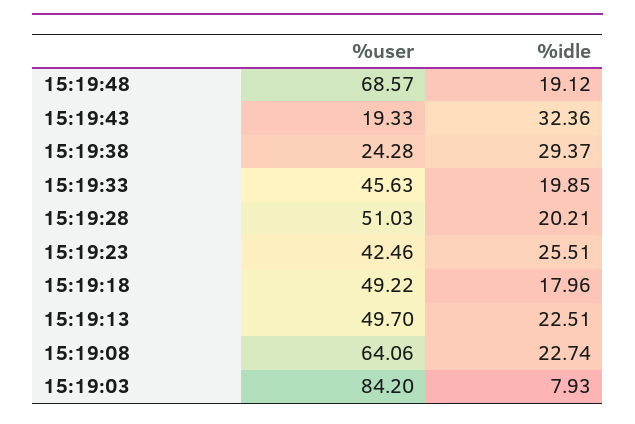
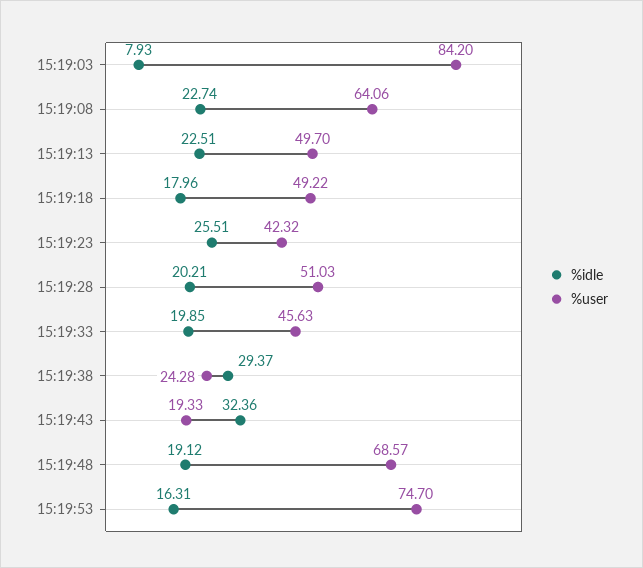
%user, 15:19:23: 42.46 -> 42.32
%idle, 15:19:53: none -> 16.31
%user, 15:19:53: none -> 74.7

